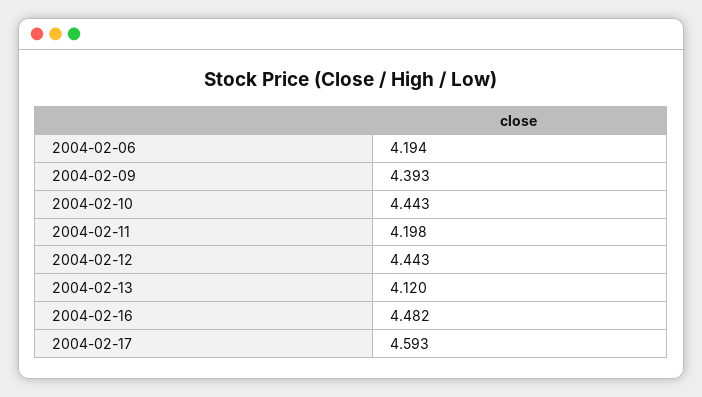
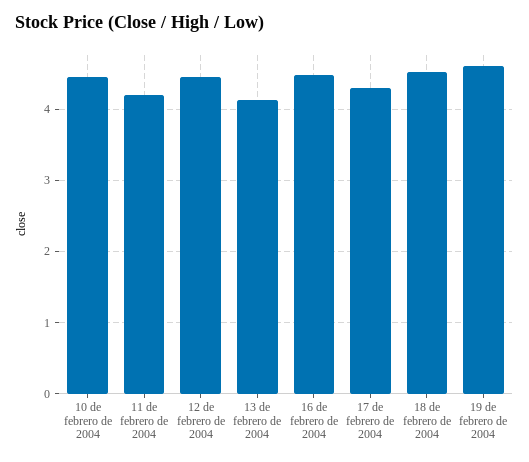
2004-02-06: 4.194 -> none
2004-02-09: 4.393 -> none
2004-02-17: 4.593 -> 4.3
18 de febrero de 2004: none -> 4.5
19 de febrero de 2004: none -> 4.6

